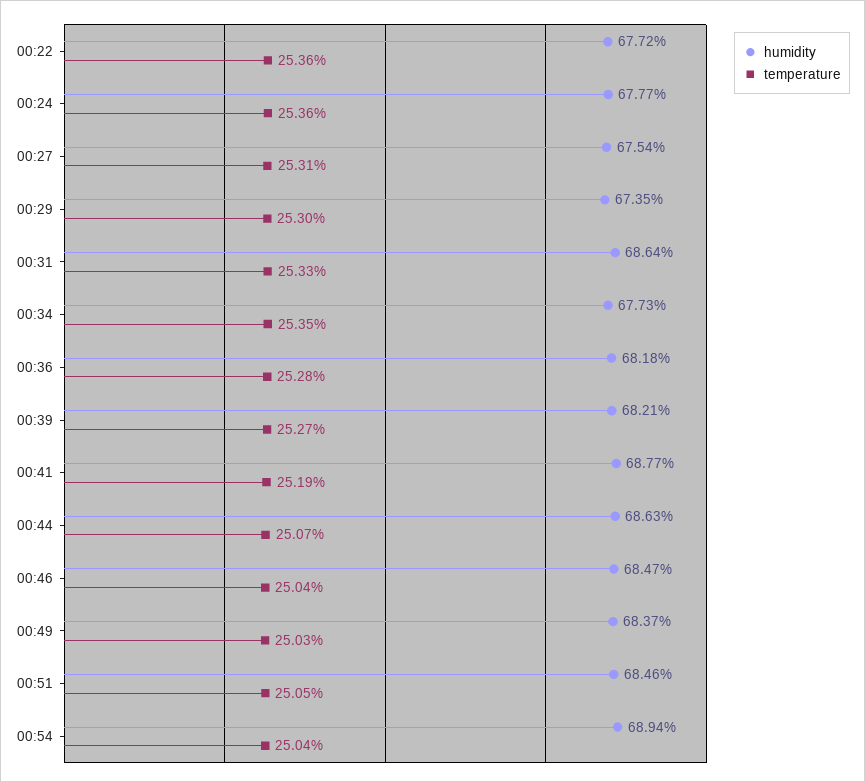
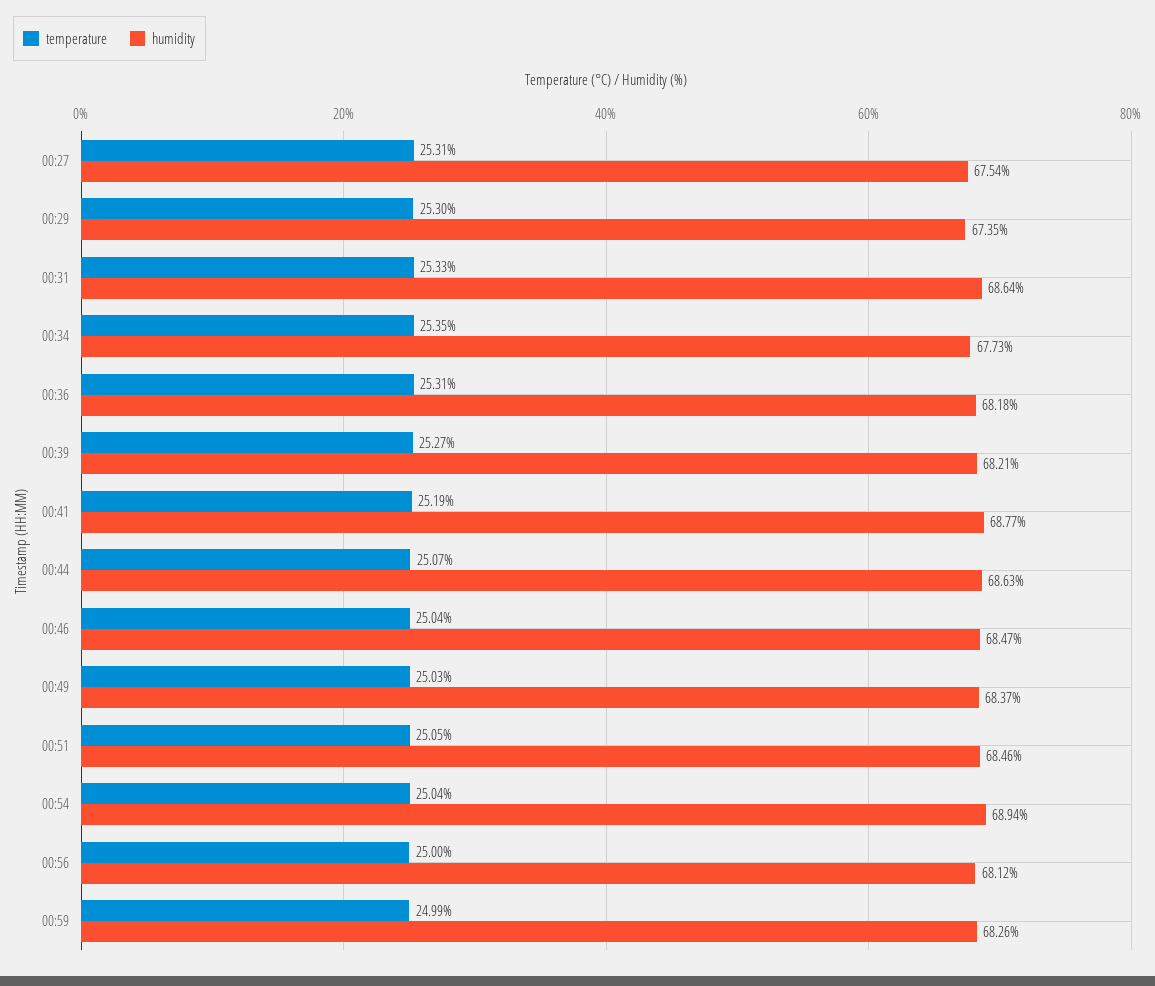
humidity, 00:22: 67.72 -> none
temperature, 00:22: 25.36 -> none
humidity, 00:24: 67.77 -> none
temperature, 00:24: 25.36 -> none
temperature, 00:36: 25.28 -> 25.31
temperature, 00:56: none -> 25
humidity, 00:56: none -> 68.12
temperature, 00:59: none -> 24.99
humidity, 00:59: none -> 68.26

